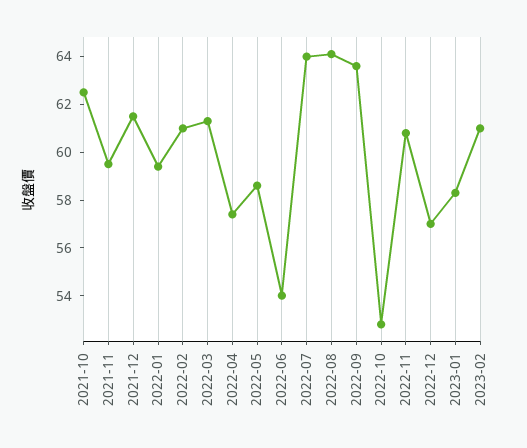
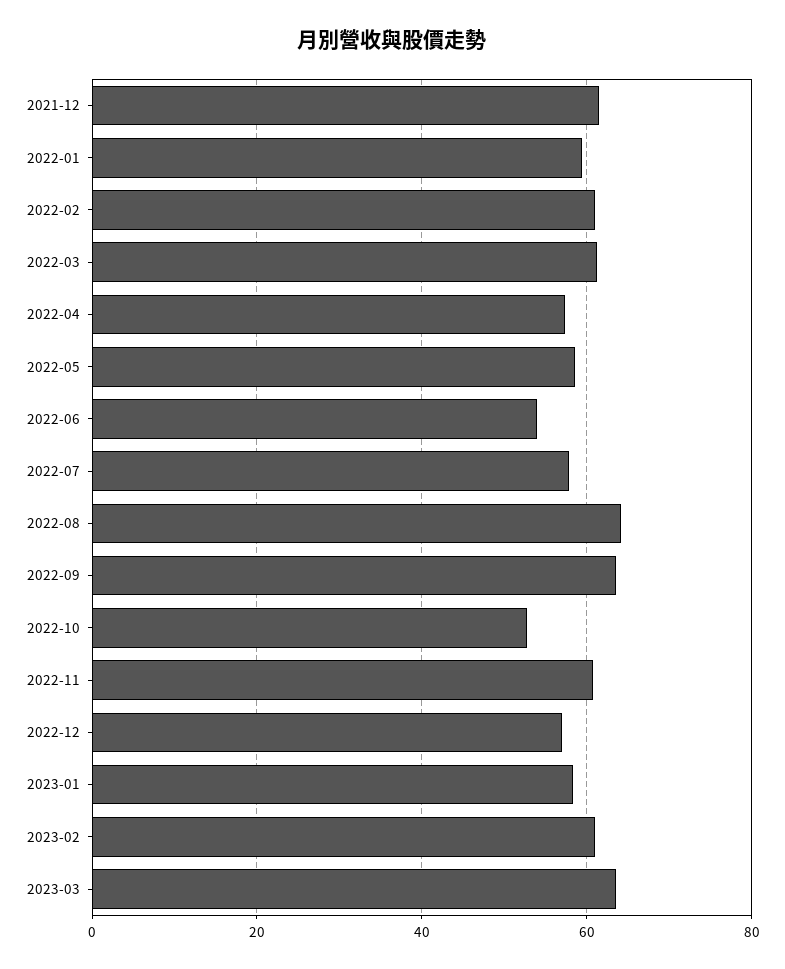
2021-10: 62.5 -> none
2021-11: 59.5 -> none
2022-07: 64 -> 58
2023-03: none -> 64

